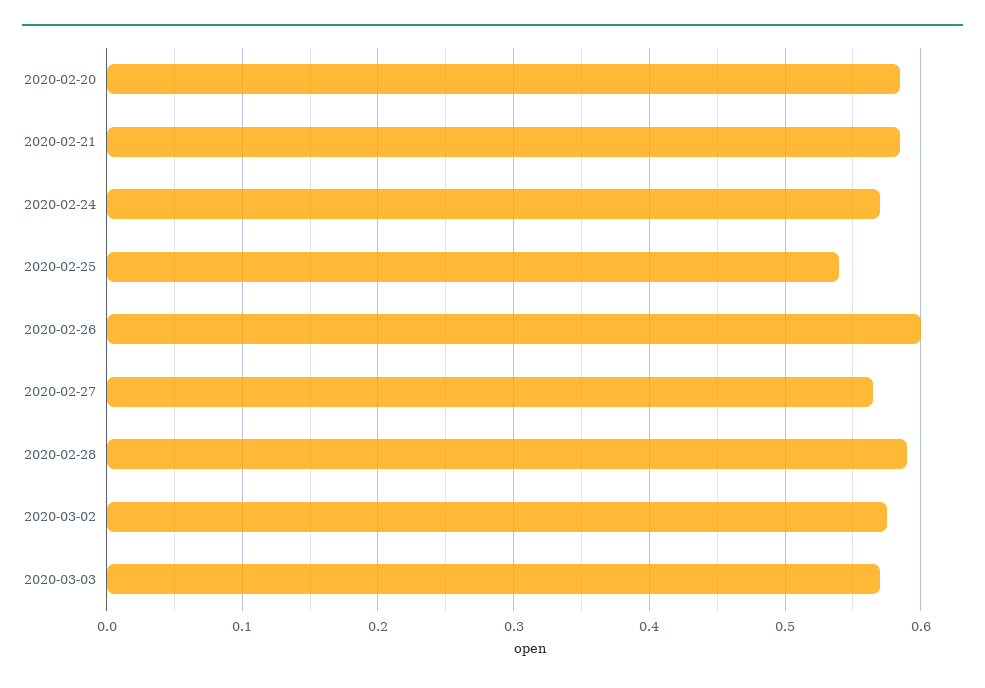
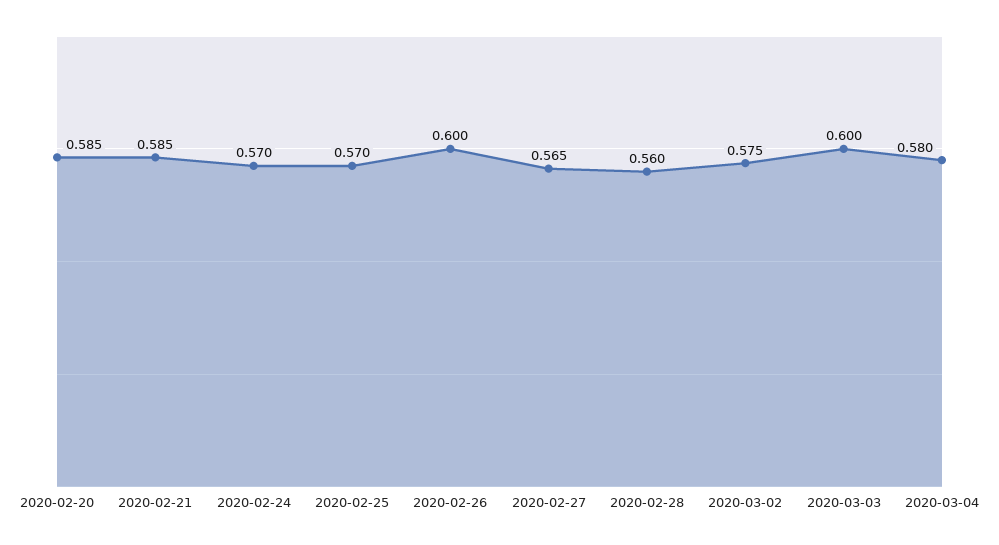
2020-02-25: 0.54 -> 0.57
2020-02-28: 0.59 -> 0.56
2020-03-03: 0.57 -> 0.6
2020-03-04: none -> 0.58

